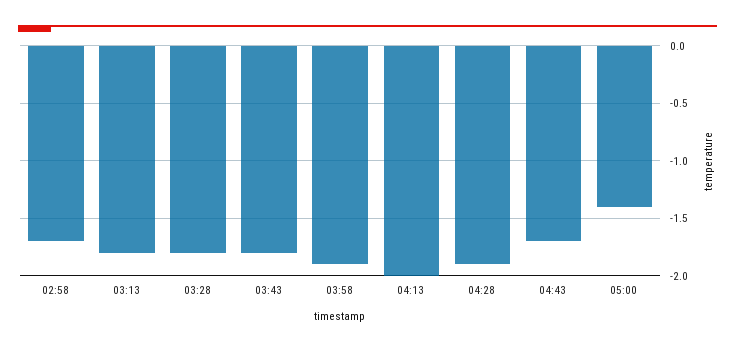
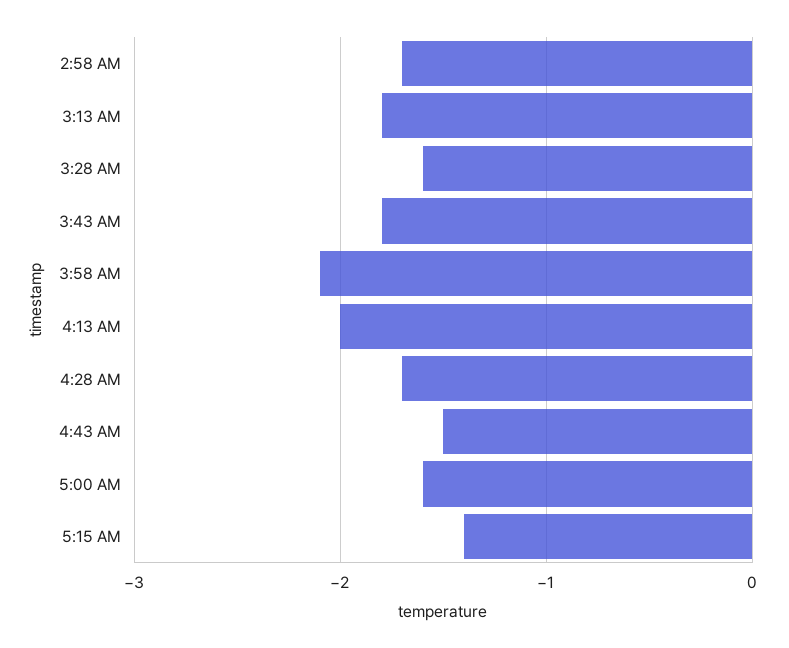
03:28: -1.8 -> -1.6
03:58: -1.9 -> -2.1
04:28: -1.9 -> -1.7
04:43: -1.7 -> -1.5
05:00: -1.4 -> -1.6
5:15 AM: none -> -1.4

